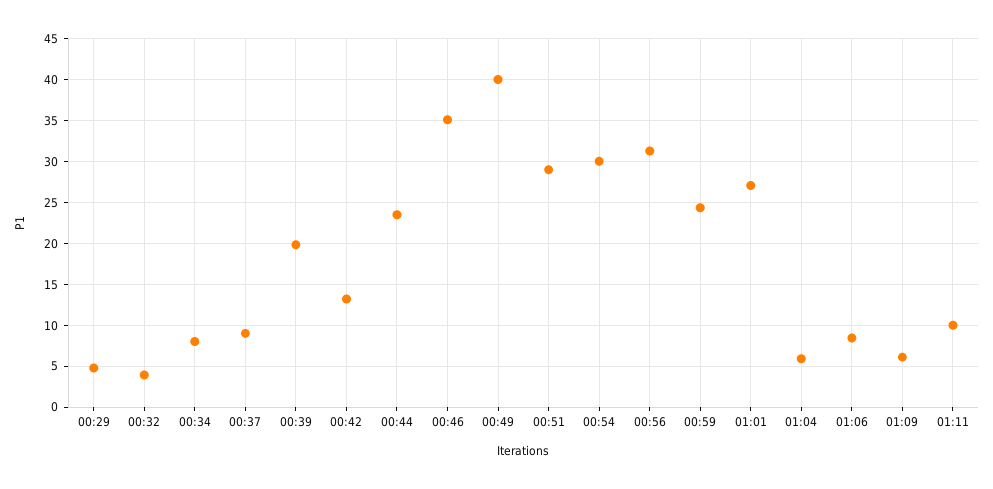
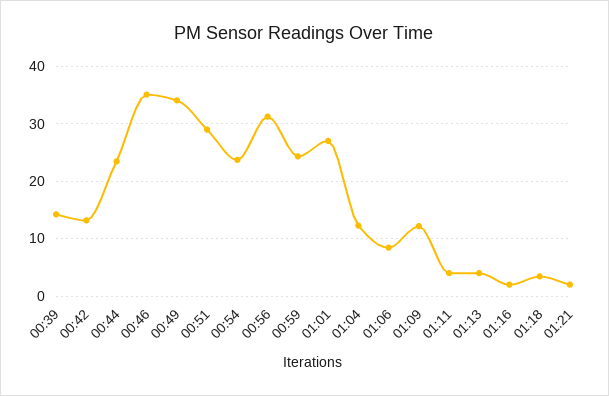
00:29: 5 -> none
00:32: 4 -> none
00:34: 8 -> none
00:37: 9 -> none
00:39: 20 -> 14
00:49: 40 -> 34
00:54: 30 -> 24
01:04: 6 -> 12
01:09: 6 -> 12
01:11: 10 -> 4
01:13: none -> 4
01:16: none -> 2
01:18: none -> 4
01:21: none -> 2

